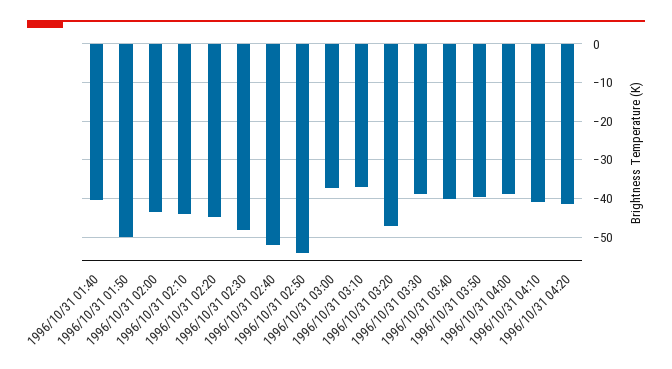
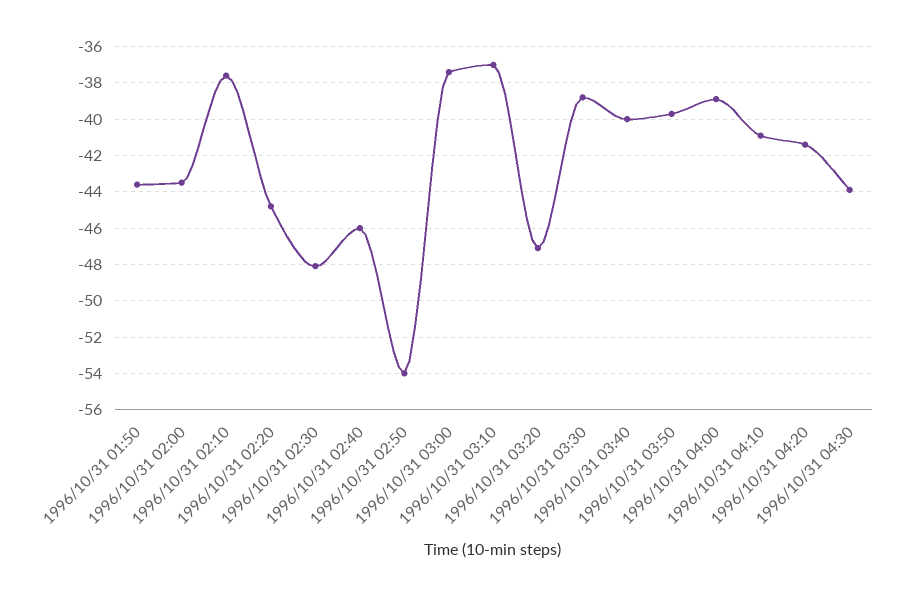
1996/10/31 01:40: -40 -> none
1996/10/31 01:50: -50 -> -43.5
1996/10/31 02:10: -44 -> -37.5
1996/10/31 02:40: -52 -> -46
1996/10/31 04:30: none -> -44

